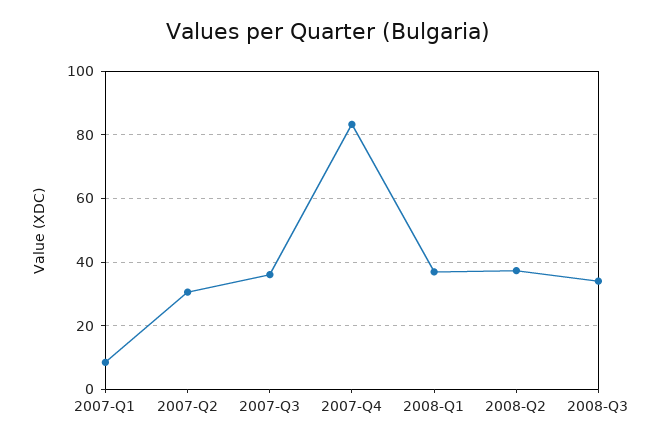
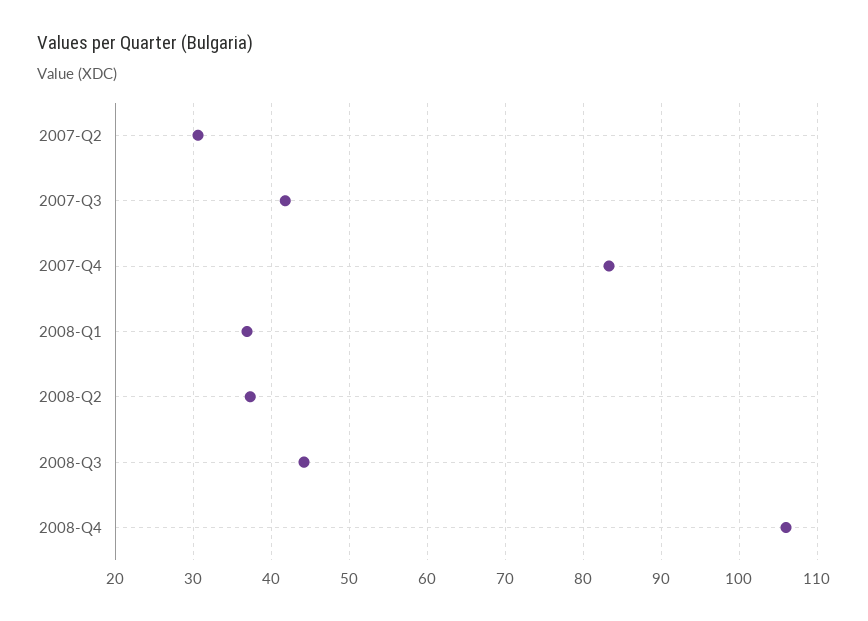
2007-Q1: 8 -> none
2007-Q3: 36 -> 42
2008-Q3: 34 -> 44
2008-Q4: none -> 106

